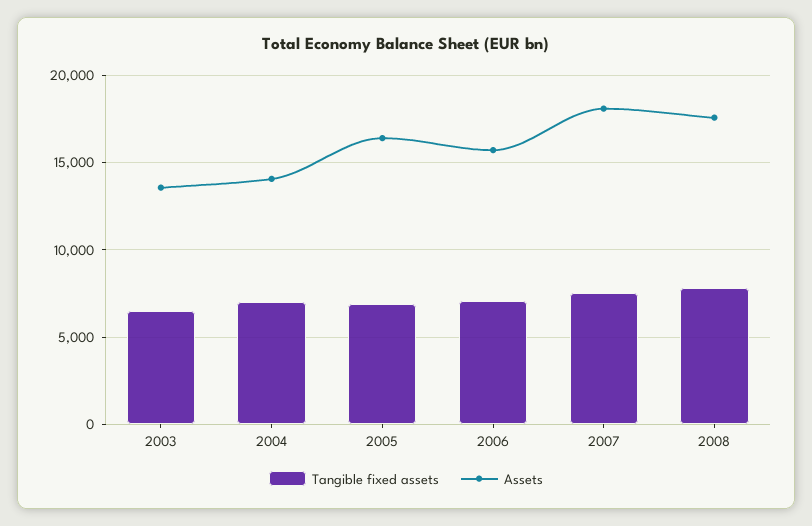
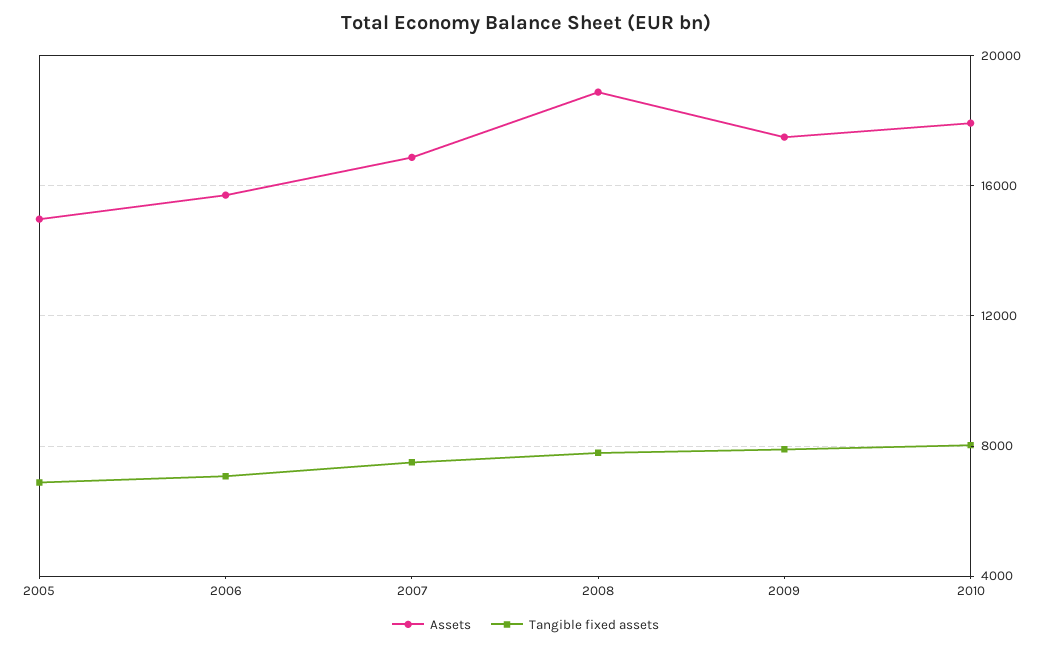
Tangible fixed assets, 2003: 6500 -> none
Assets, 2003: 13500 -> none
Tangible fixed assets, 2004: 7000 -> none
Assets, 2004: 14000 -> none
Assets, 2005: 16500 -> 15000
Assets, 2007: 18000 -> 17000
Assets, 2008: 17500 -> 19000
Assets, 2009: none -> 17500
Tangible fixed assets, 2009: none -> 8000
Assets, 2010: none -> 18000
Tangible fixed assets, 2010: none -> 8000

